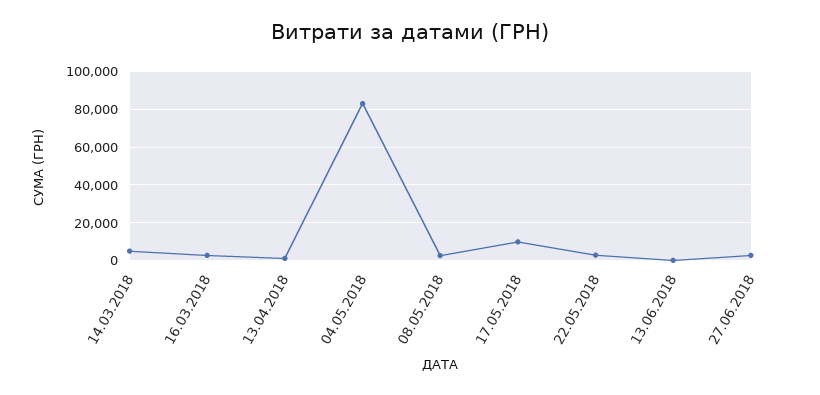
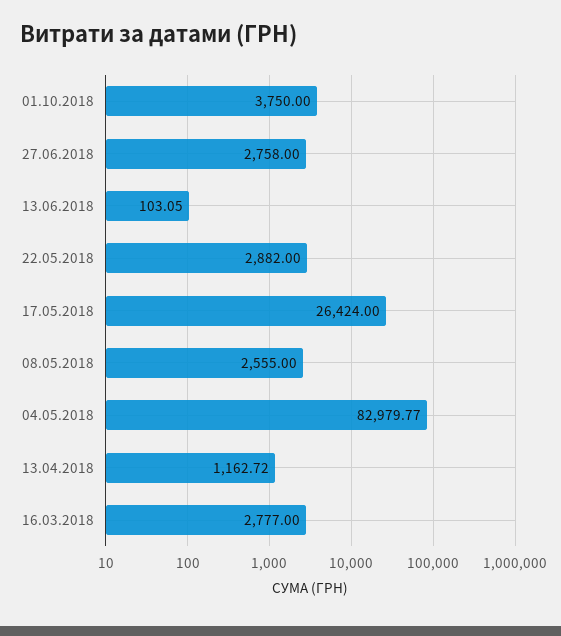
14.03.2018: 5000 -> none
17.05.2018: 10000 -> 26424
01.10.2018: none -> 3750

